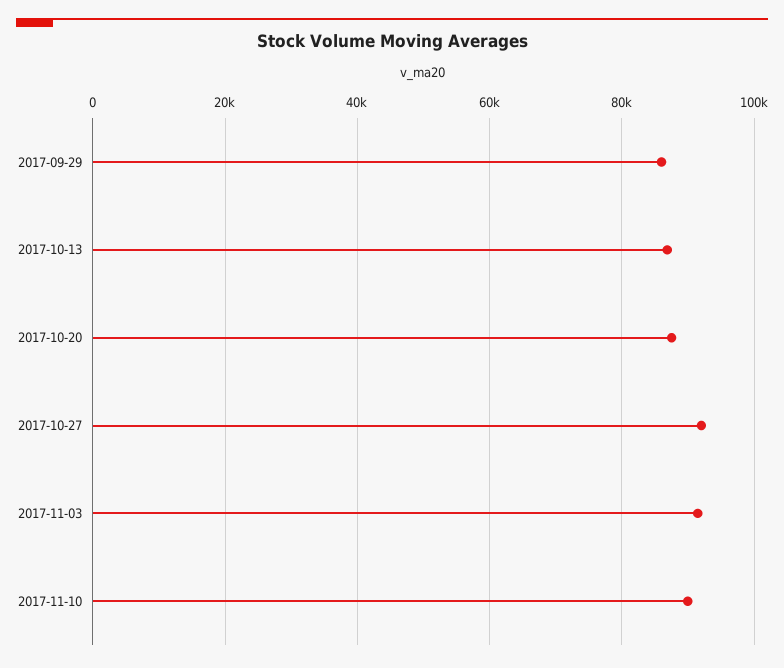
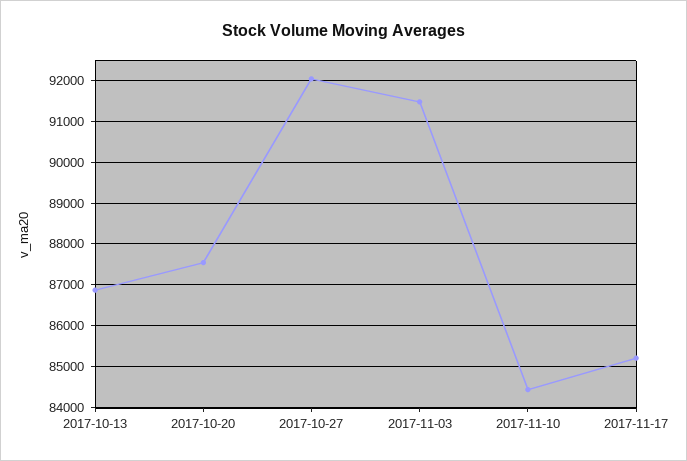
2017-09-29: 86000 -> none
2017-11-10: 90000 -> 84400
2017-11-17: none -> 85200

